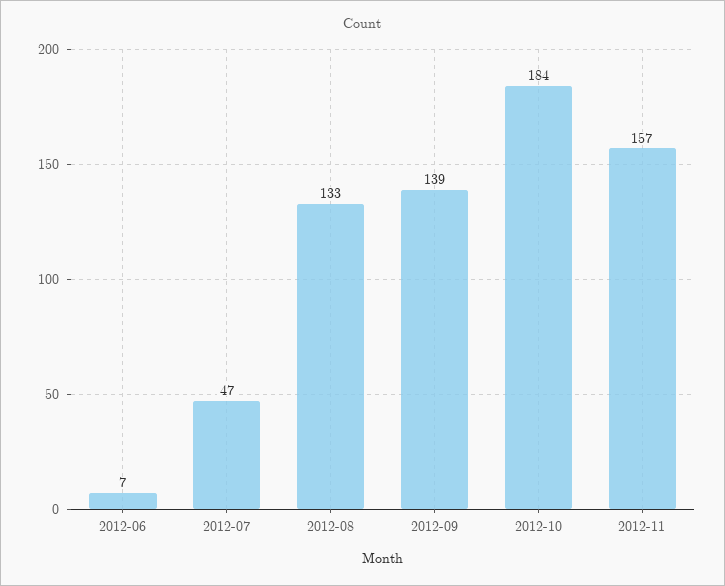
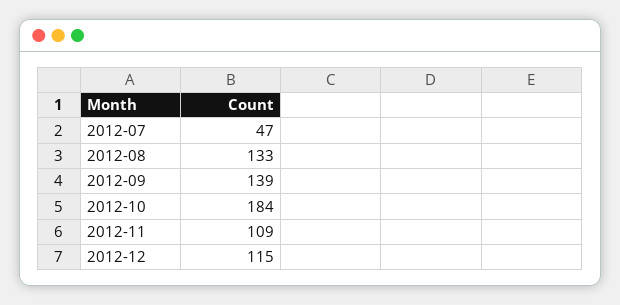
2012-06: 7 -> none
2012-11: 157 -> 109
2012-12: none -> 115

